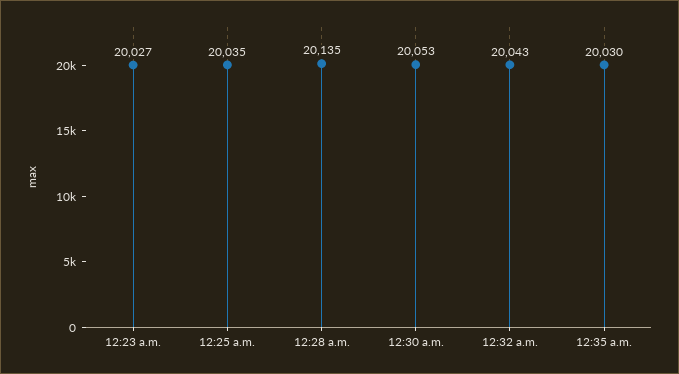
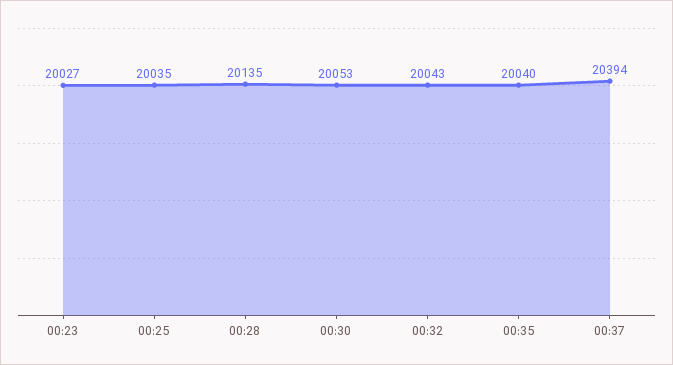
12:35 a.m.: 20030 -> 20040
00:37: none -> 20394

